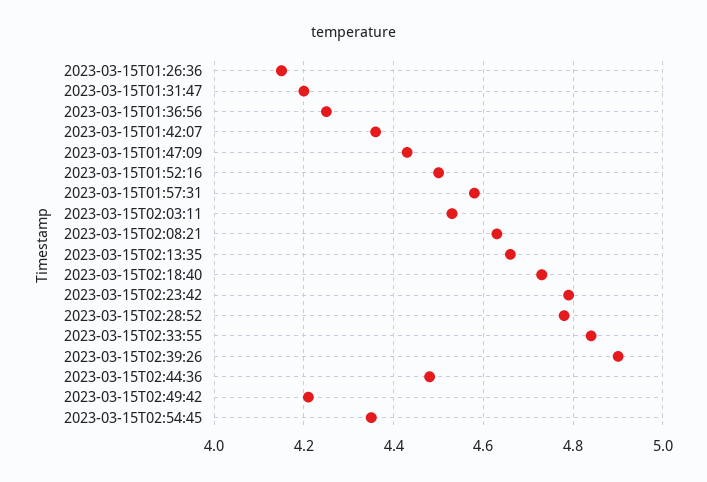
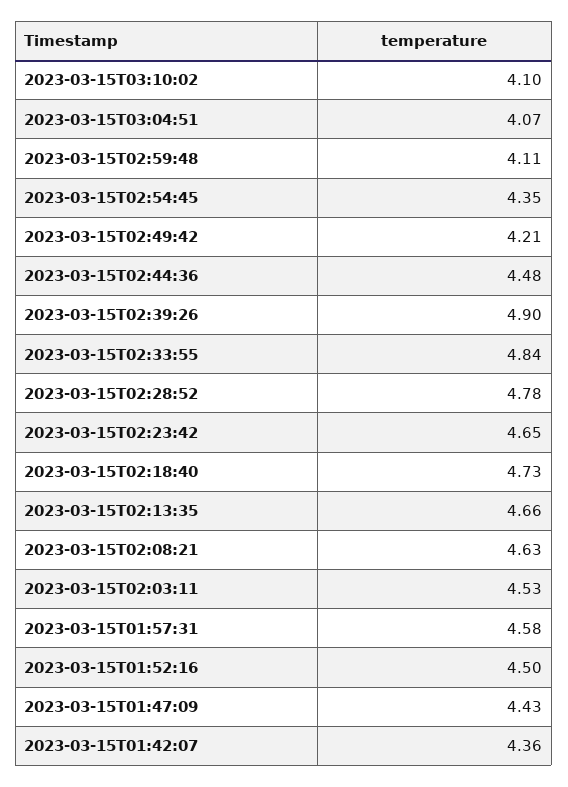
2023-03-15T01:26:36: 4.15 -> none
2023-03-15T01:31:47: 4.2 -> none
2023-03-15T01:36:56: 4.25 -> none
2023-03-15T02:23:42: 4.8 -> 4.65
2023-03-15T03:10:02: none -> 4.1
2023-03-15T03:04:51: none -> 4.07
2023-03-15T02:59:48: none -> 4.11

